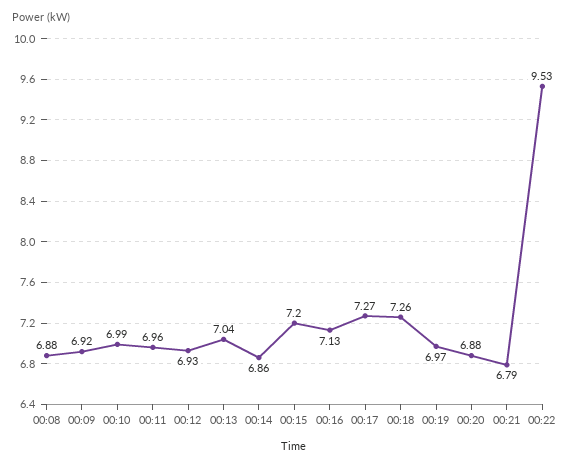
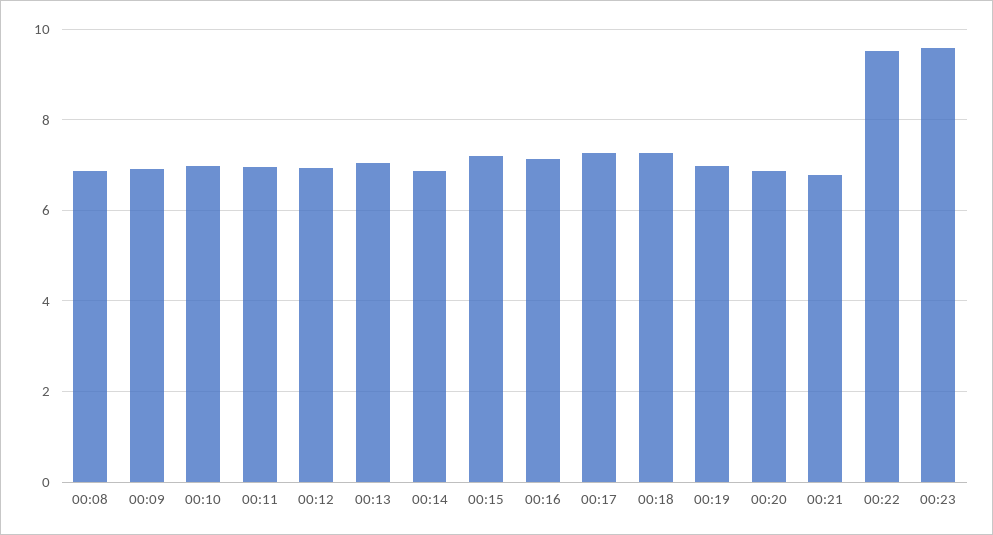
00:23: none -> 9.6

